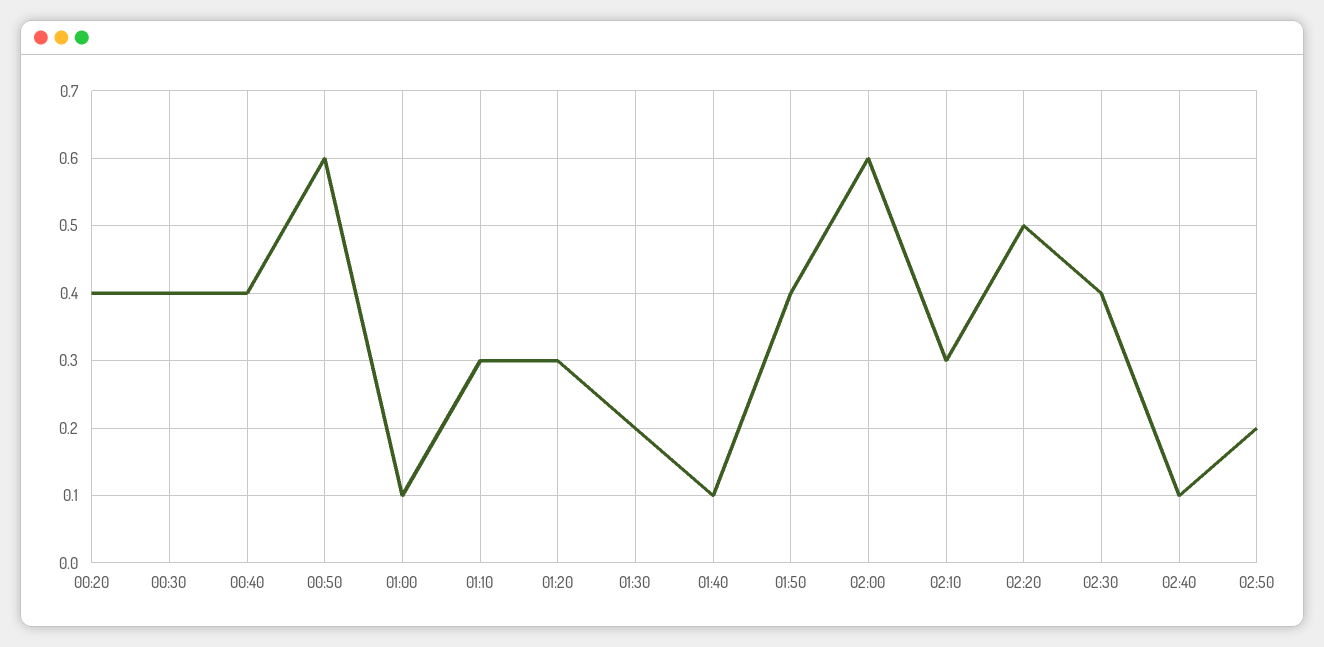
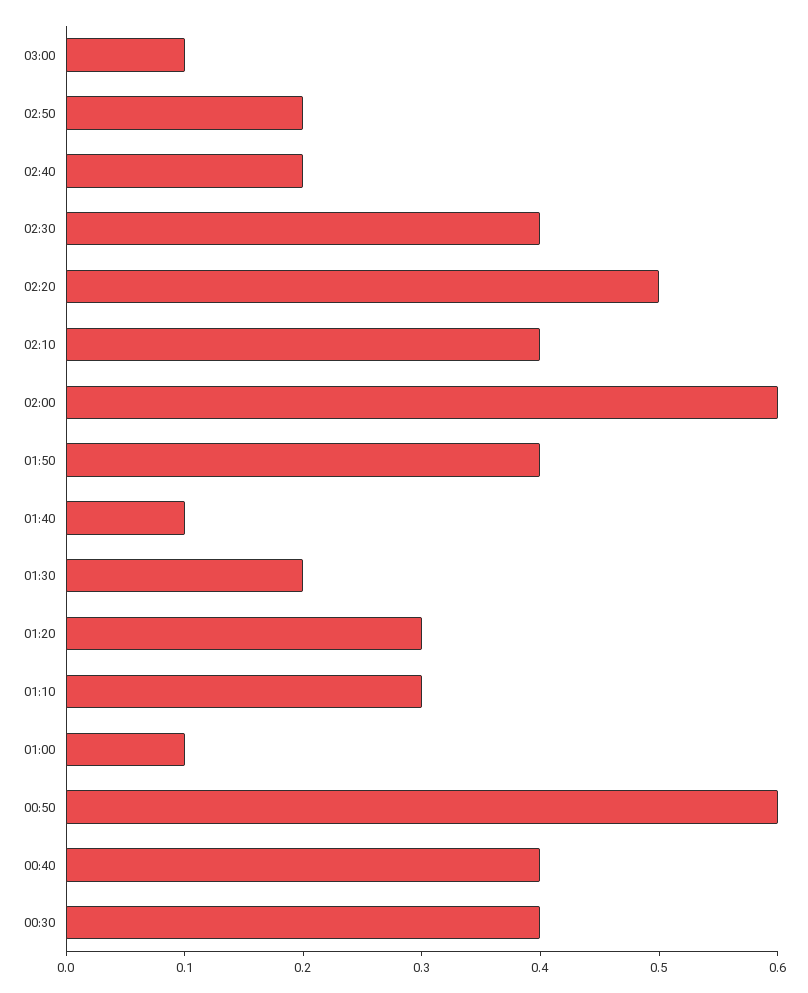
00:20: 0.4 -> none
02:10: 0.3 -> 0.4
02:40: 0.1 -> 0.2
03:00: none -> 0.1

